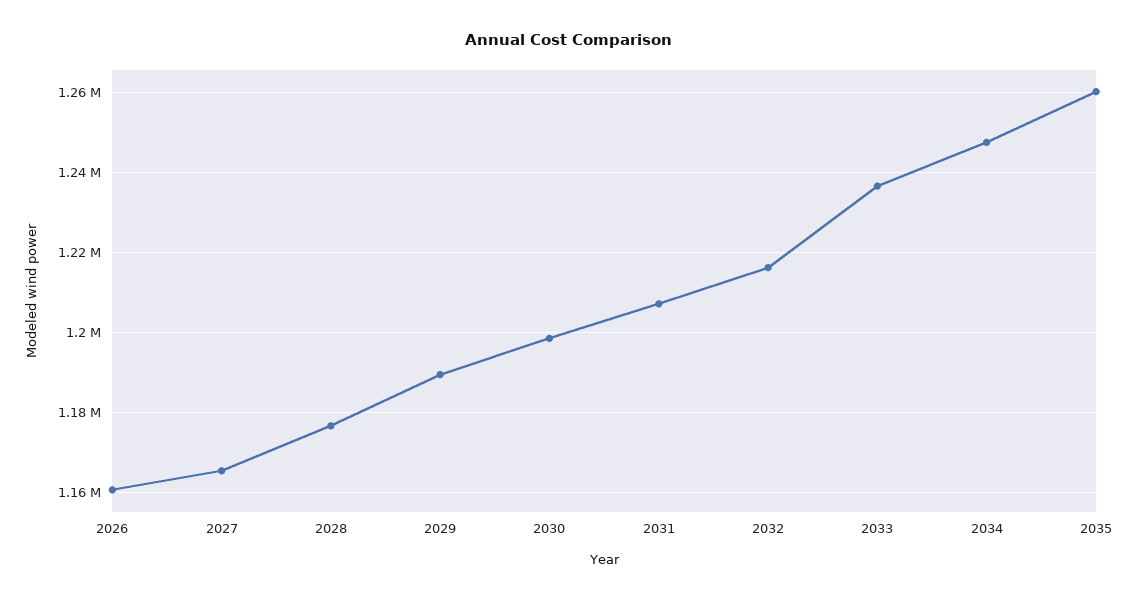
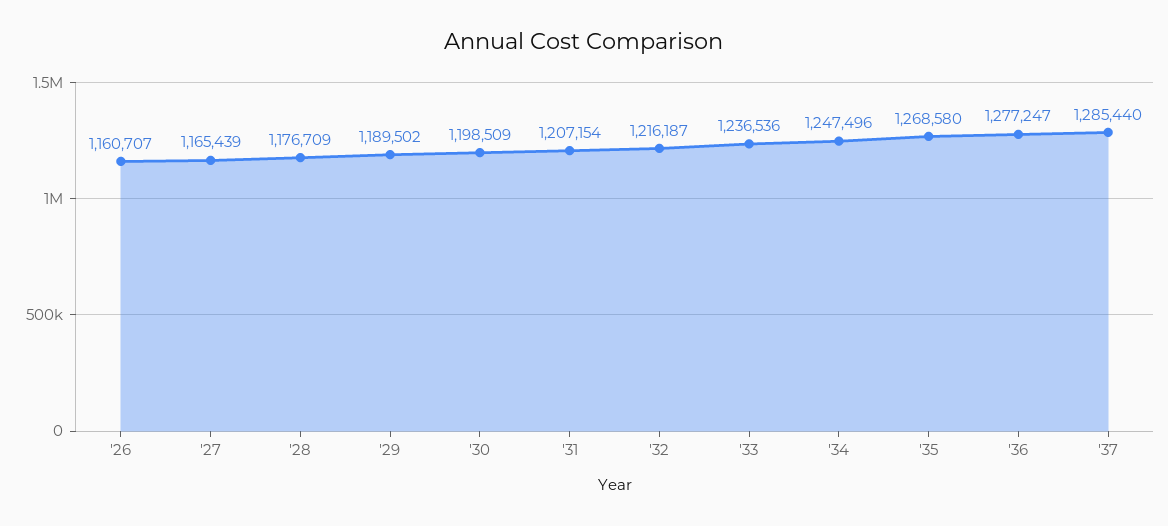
2035: 1260000 -> 1268580
'36: none -> 1277247
'37: none -> 1285440

